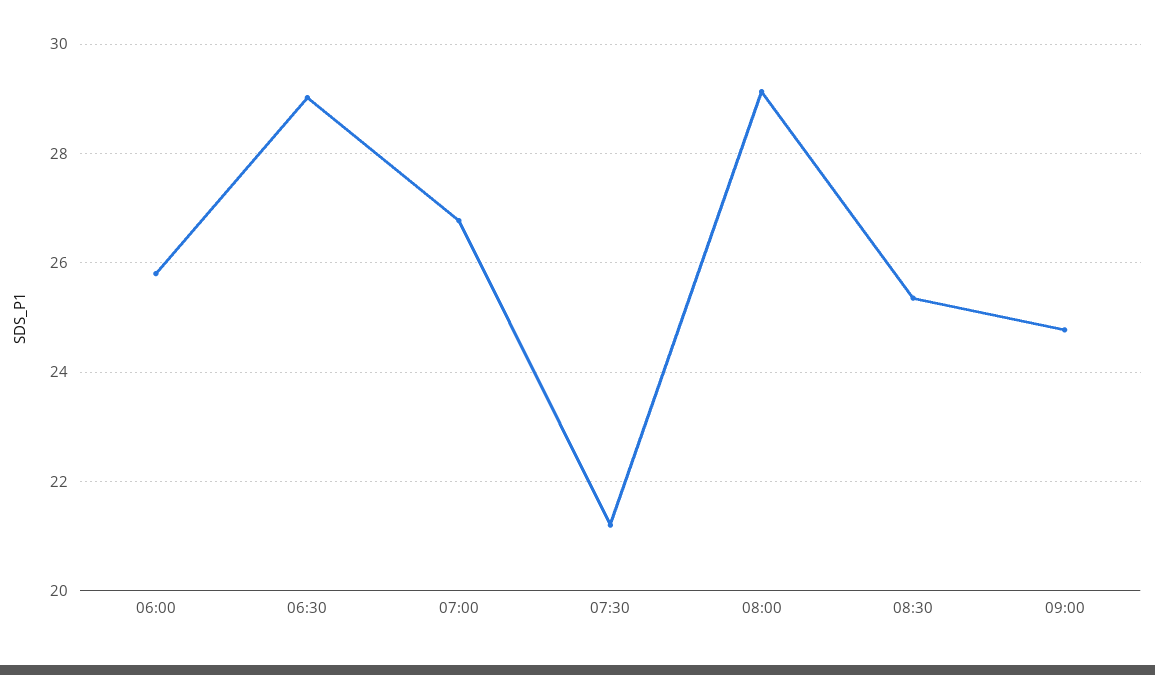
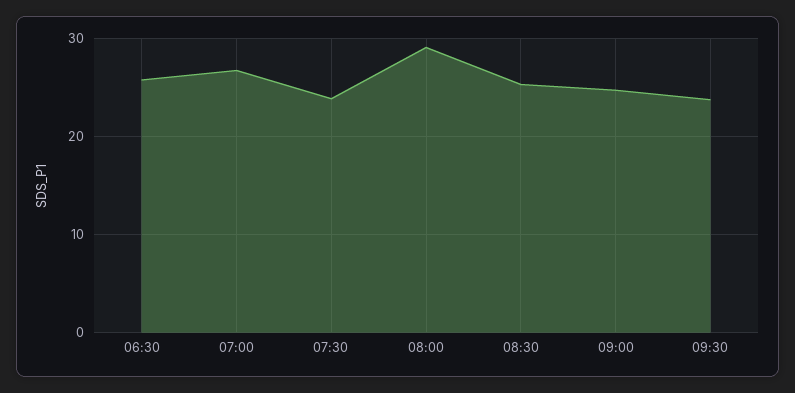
06:00: 25.8 -> none
06:30: 29 -> 26
07:30: 21.2 -> 24
09:30: none -> 24

